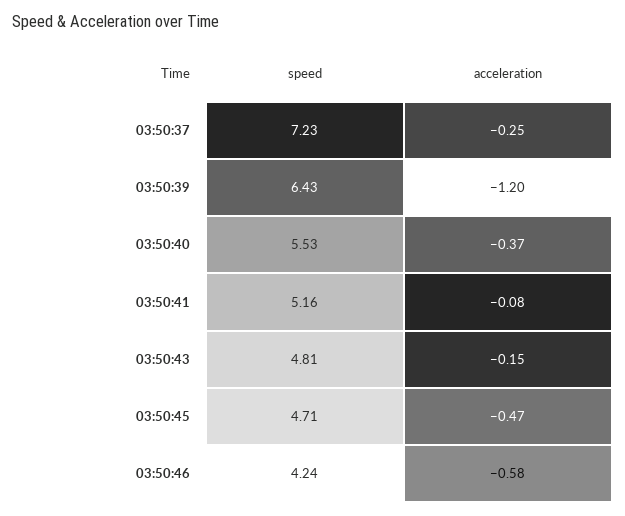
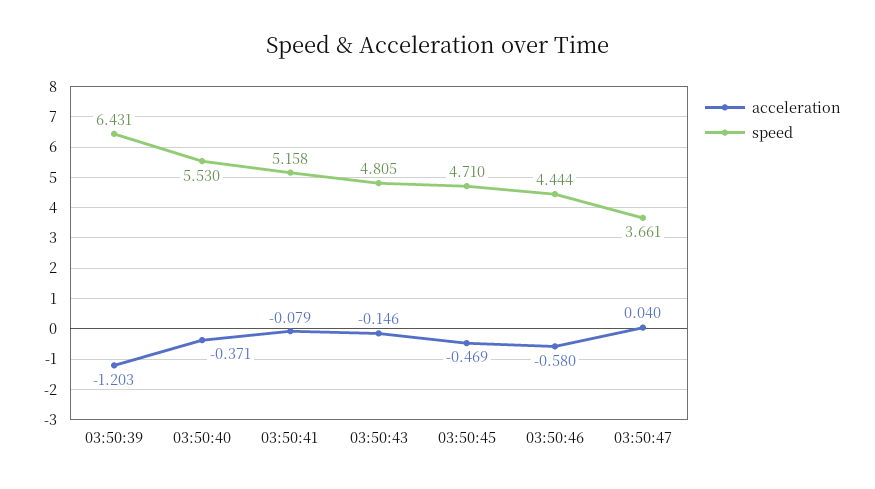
speed, 03:50:37: 7.23 -> none
acceleration, 03:50:37: -0.25 -> none
speed, 03:50:46: 4.24 -> 4.444
acceleration, 03:50:47: none -> 0.04
speed, 03:50:47: none -> 3.661

